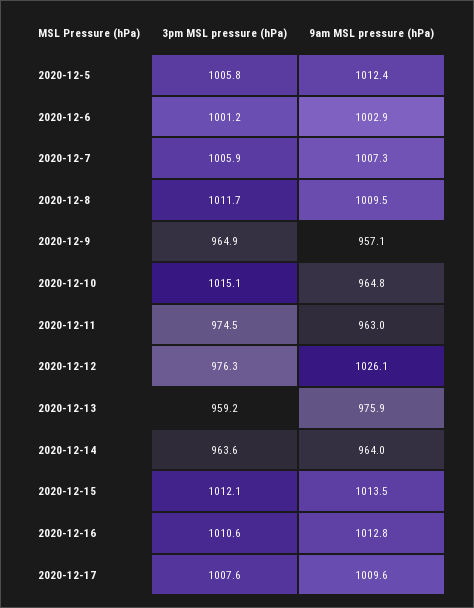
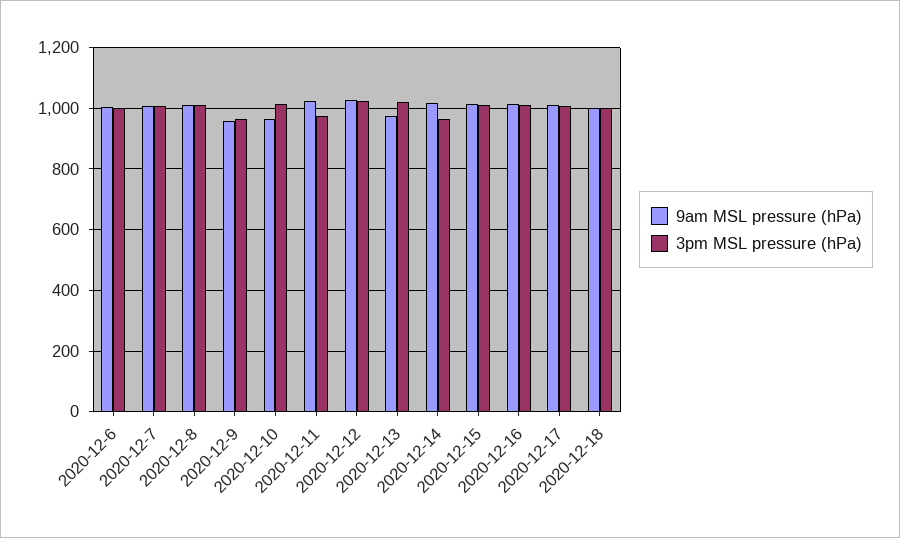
3pm MSL pressure (hPa), 2020-12-5: 1005.8 -> none
9am MSL pressure (hPa), 2020-12-5: 1012.4 -> none
9am MSL pressure (hPa), 2020-12-11: 963 -> 1020
3pm MSL pressure (hPa), 2020-12-12: 976.3 -> 1020
3pm MSL pressure (hPa), 2020-12-13: 959.2 -> 1020
9am MSL pressure (hPa), 2020-12-14: 964 -> 1020
9am MSL pressure (hPa), 2020-12-18: none -> 1000
3pm MSL pressure (hPa), 2020-12-18: none -> 1000

